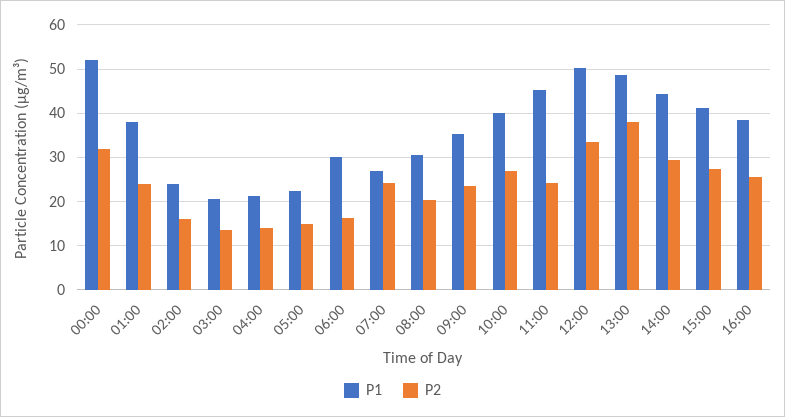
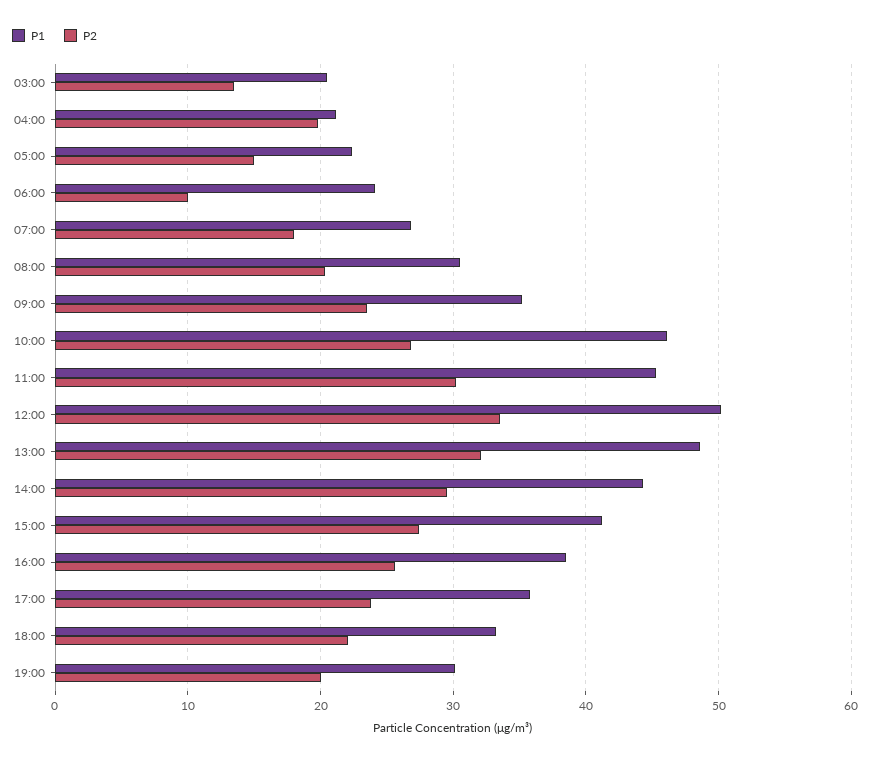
P1, 00:00: 52 -> none
P2, 00:00: 32 -> none
P1, 01:00: 38 -> none
P2, 01:00: 24 -> none
P1, 02:00: 24 -> none
P2, 02:00: 16 -> none
P2, 04:00: 14 -> 20
P1, 06:00: 30 -> 24
P2, 06:00: 16 -> 10
P2, 07:00: 24 -> 18
P1, 10:00: 40 -> 46
P2, 11:00: 24 -> 30
P2, 13:00: 38 -> 32
P1, 17:00: none -> 36
P2, 17:00: none -> 24
P1, 18:00: none -> 33
P2, 18:00: none -> 22
P1, 19:00: none -> 30
P2, 19:00: none -> 20

